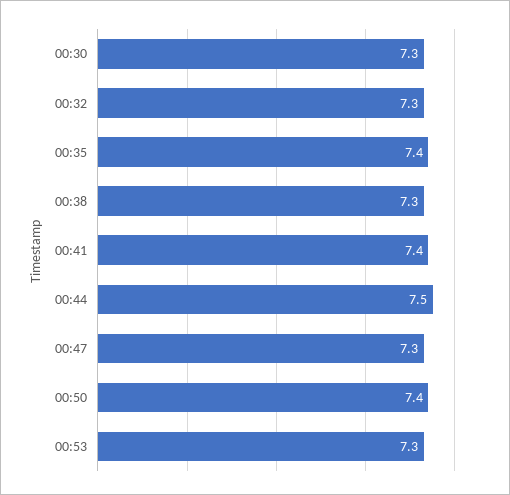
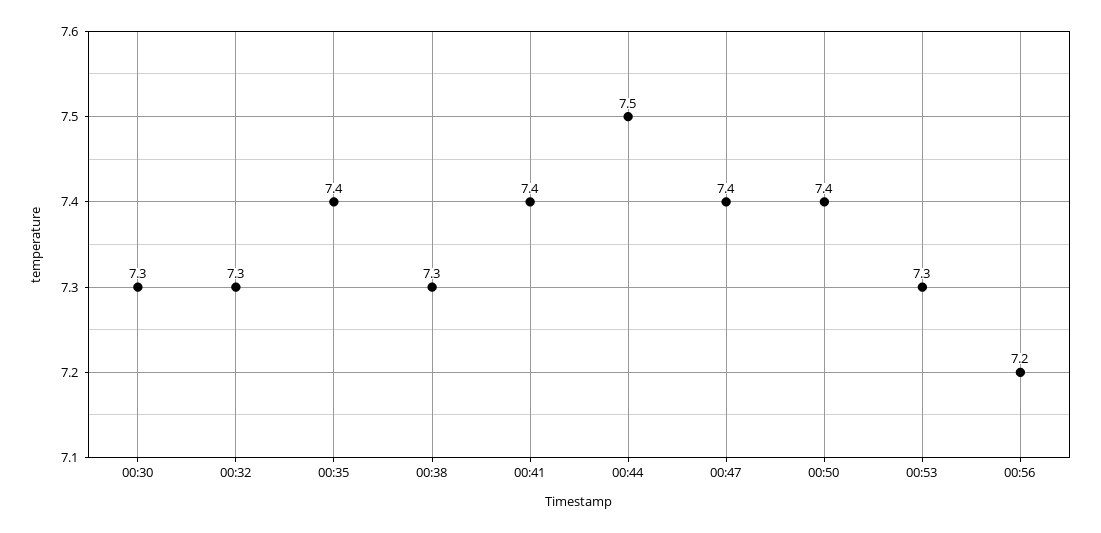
00:47: 7.3 -> 7.4
00:56: none -> 7.2

